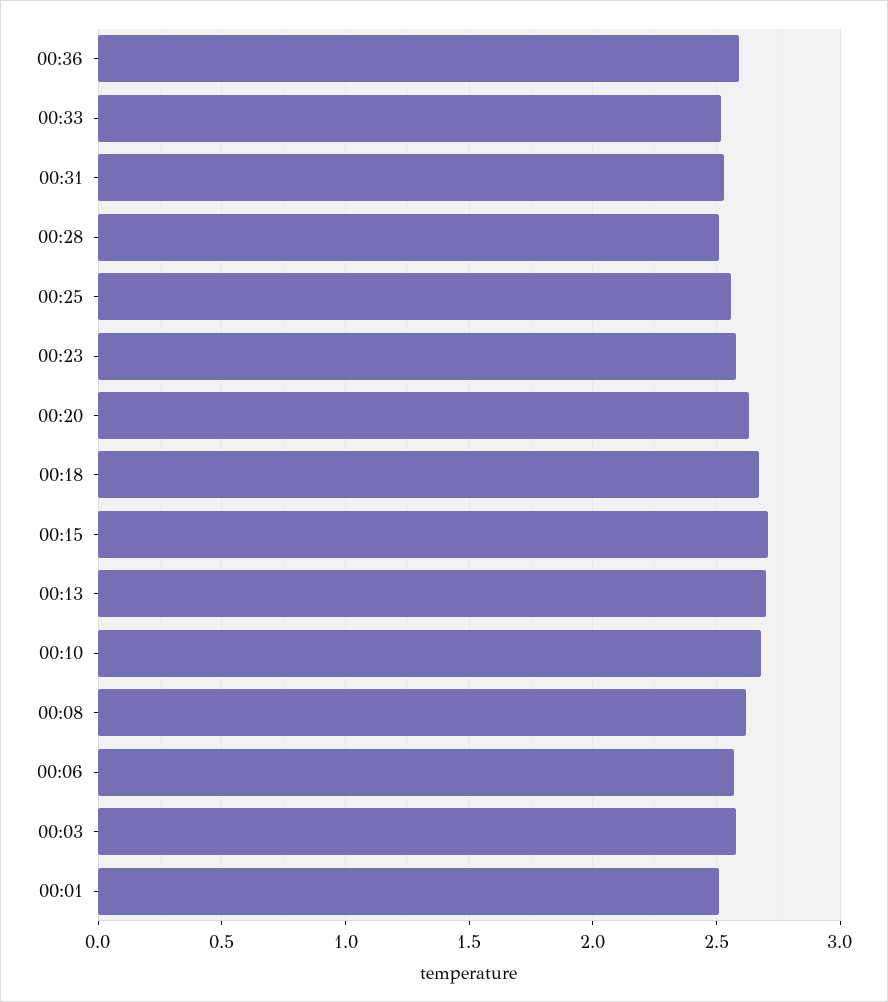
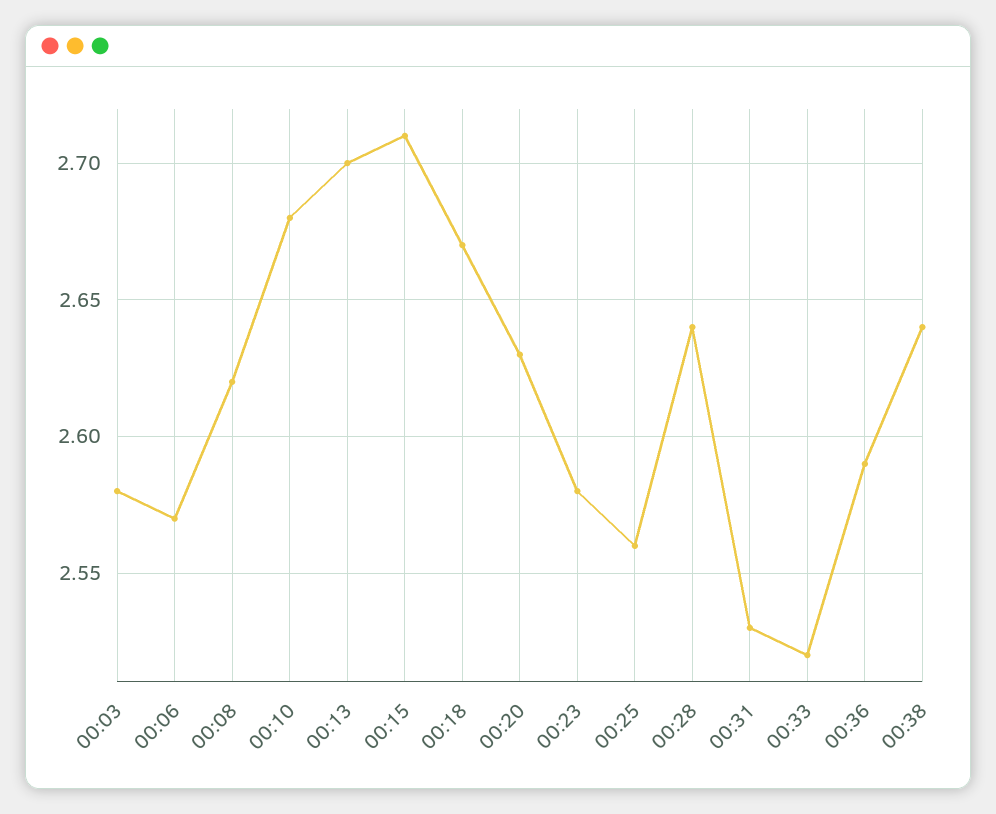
00:28: 2.5 -> 2.64
00:01: 2.5 -> none
00:38: none -> 2.64

